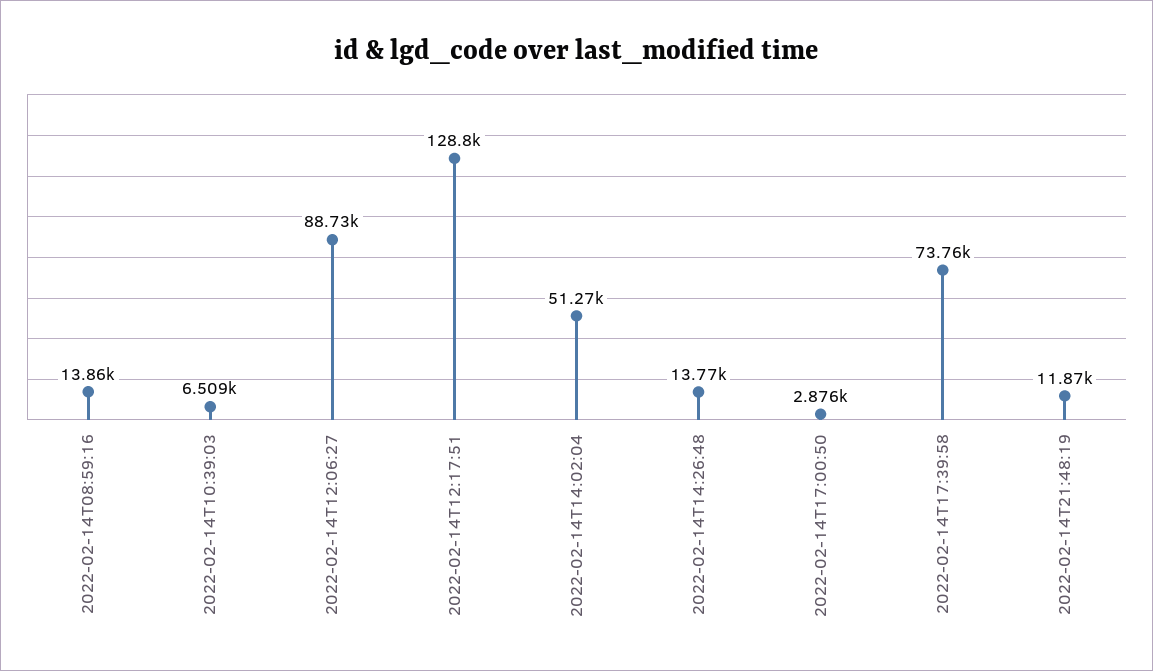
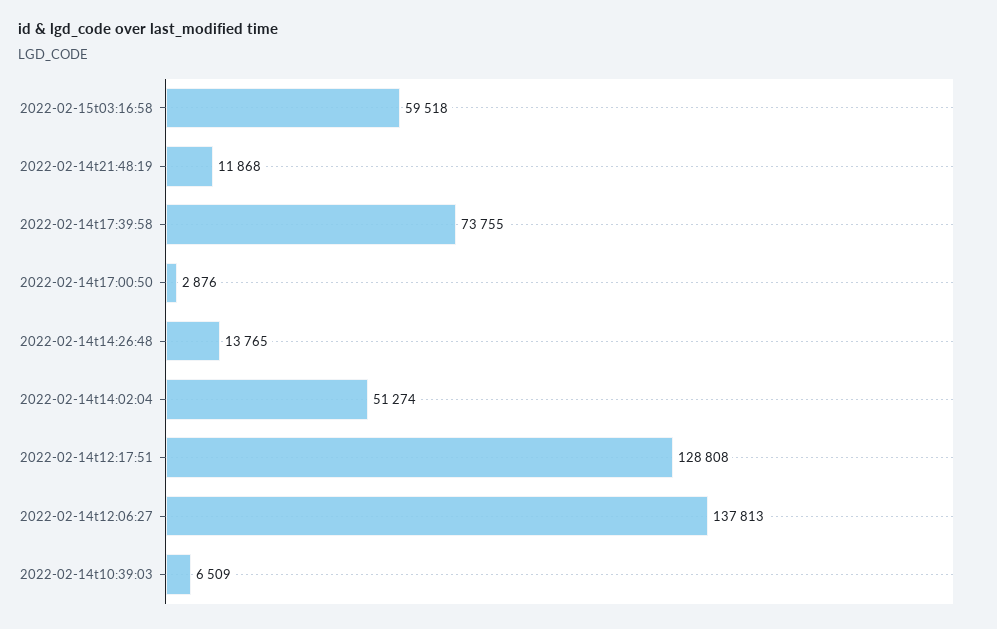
2022-02-14T08:59:16: 13860 -> none
2022-02-14T12:06:27: 88730 -> 137813
2022-02-15t03:16:58: none -> 59518

